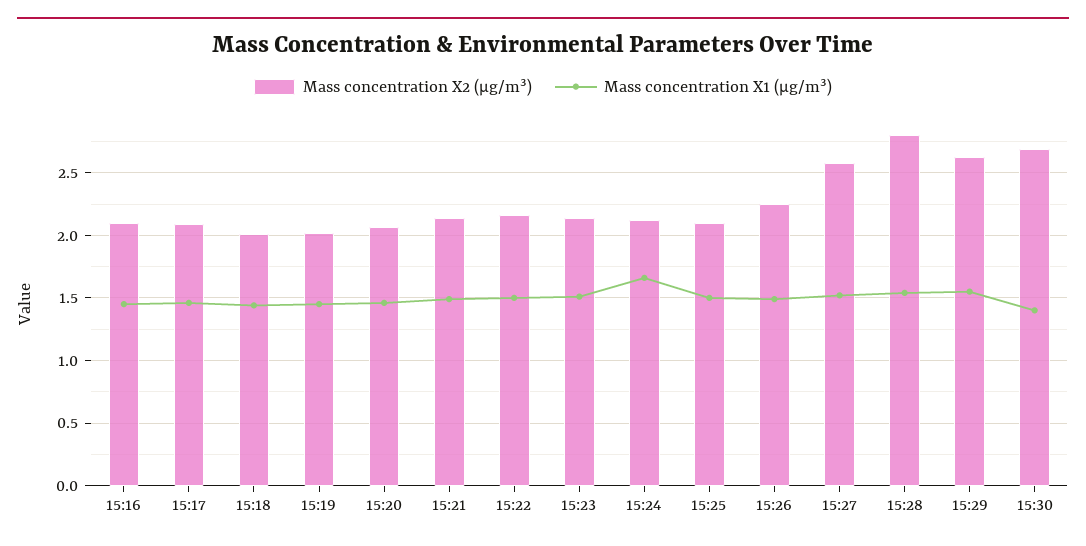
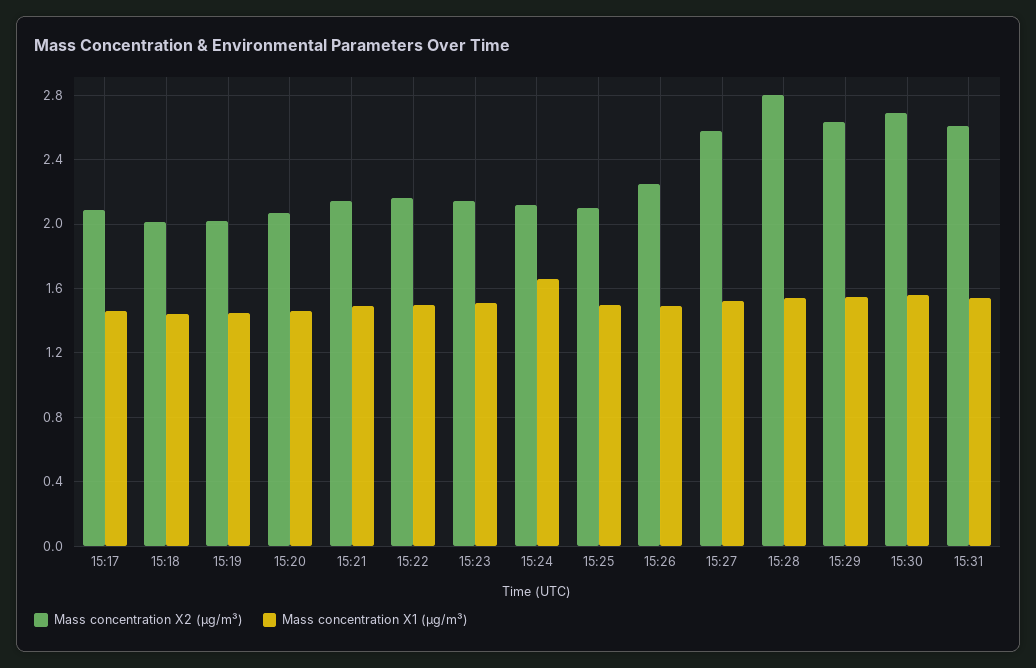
Mass concentration X2 (μg/m³), 15:16: 2.1 -> none
Mass concentration X1 (μg/m³), 15:16: 1.45 -> none
Mass concentration X1 (μg/m³), 15:30: 1.4 -> 1.55
Mass concentration X2 (μg/m³), 15:31: none -> 2.6
Mass concentration X1 (μg/m³), 15:31: none -> 1.55

